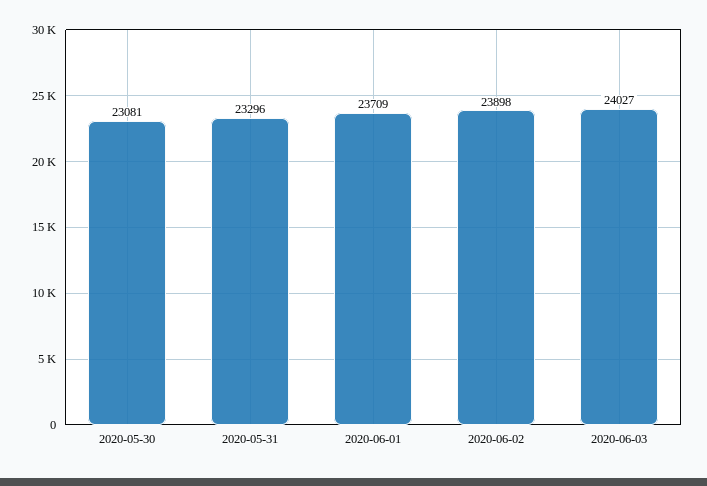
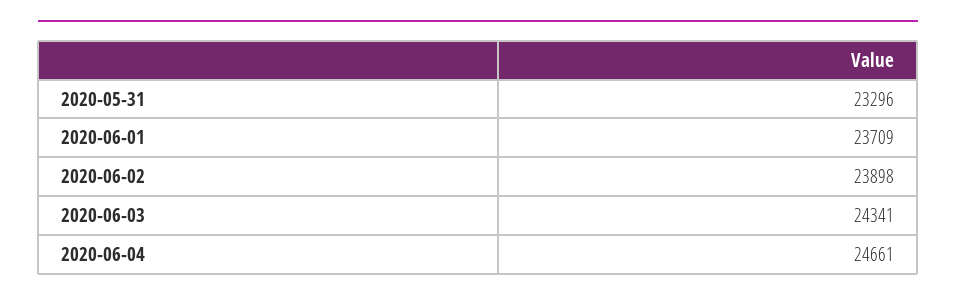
2020-05-30: 23081 -> none
2020-06-03: 24027 -> 24341
2020-06-04: none -> 24661

